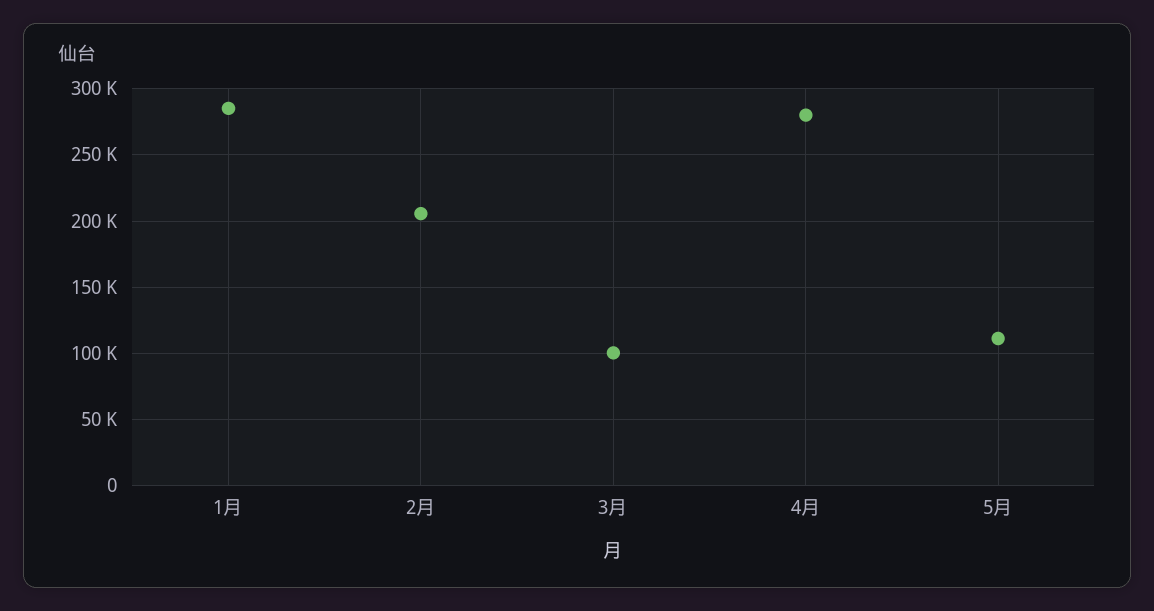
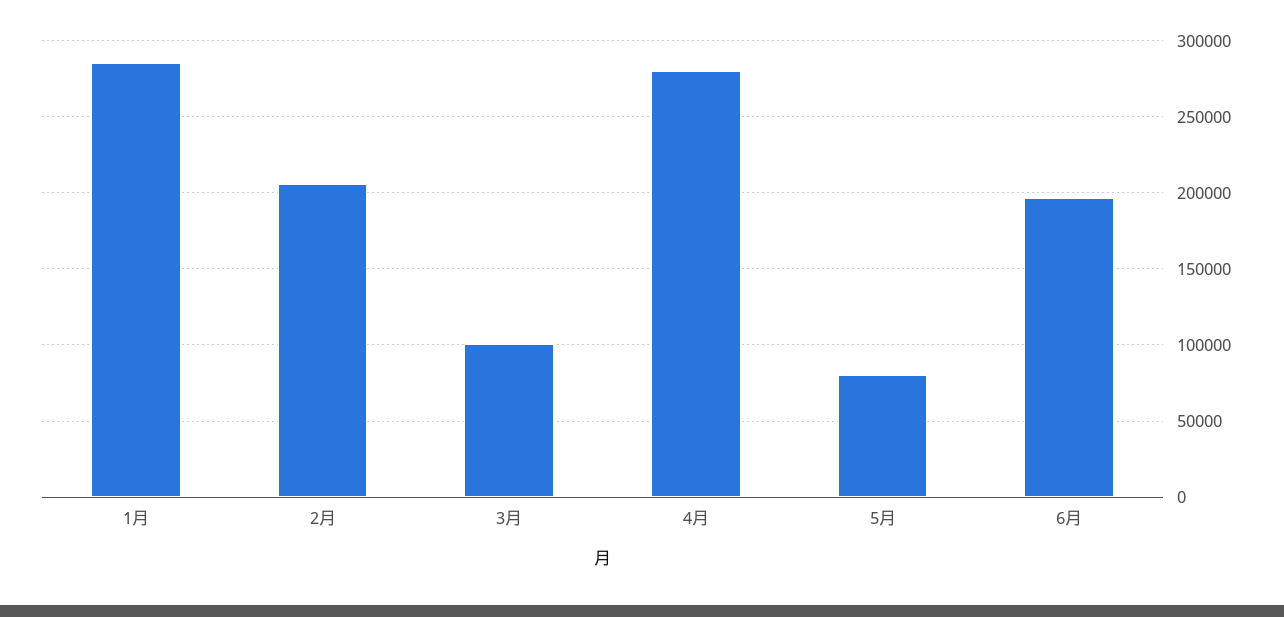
5月: 110000 -> 80000
6月: none -> 195000

